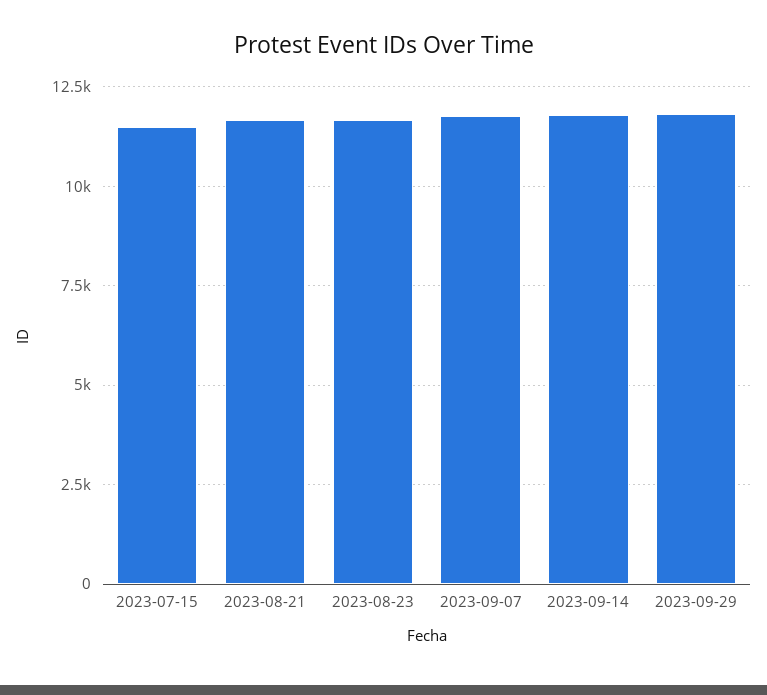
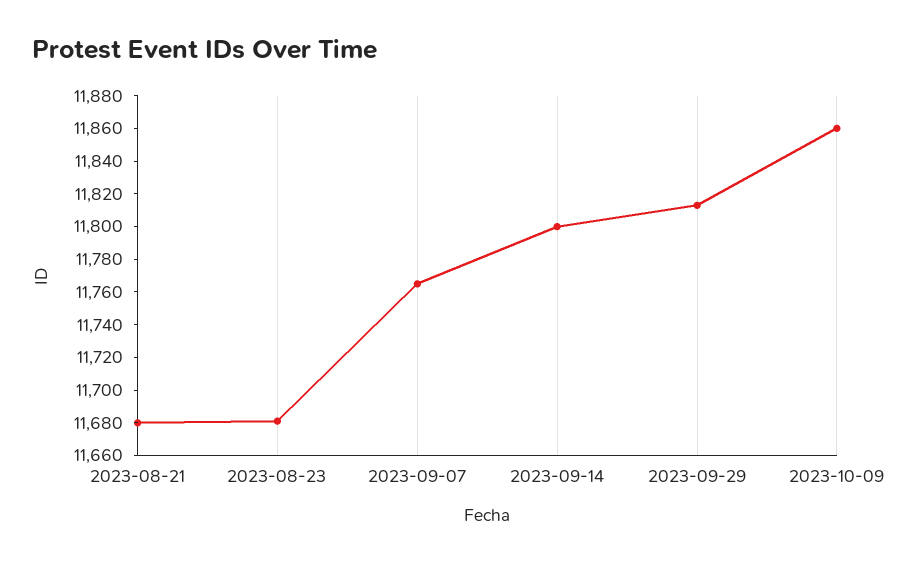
2023-07-15: 11500 -> none
2023-10-09: none -> 11860

